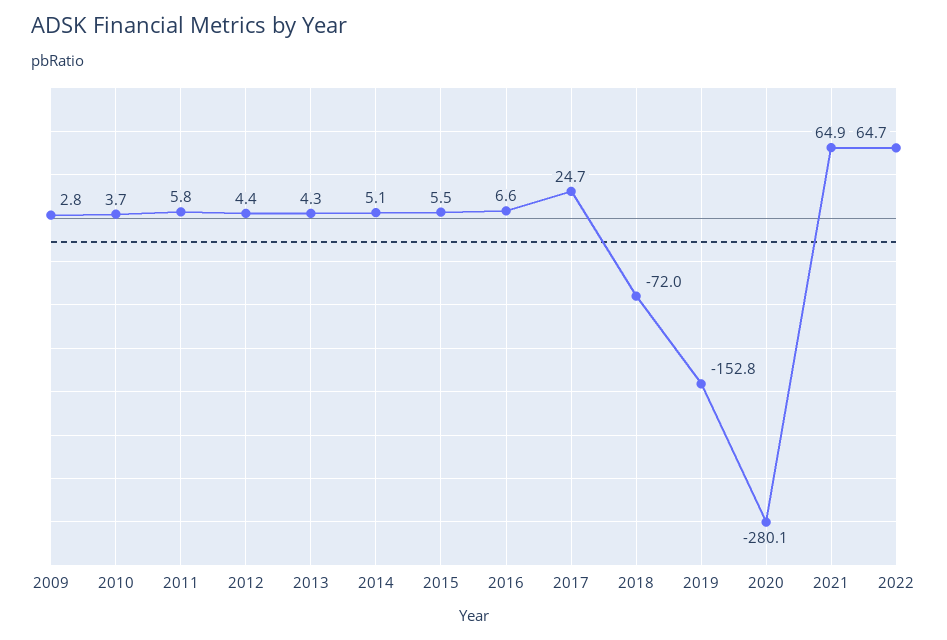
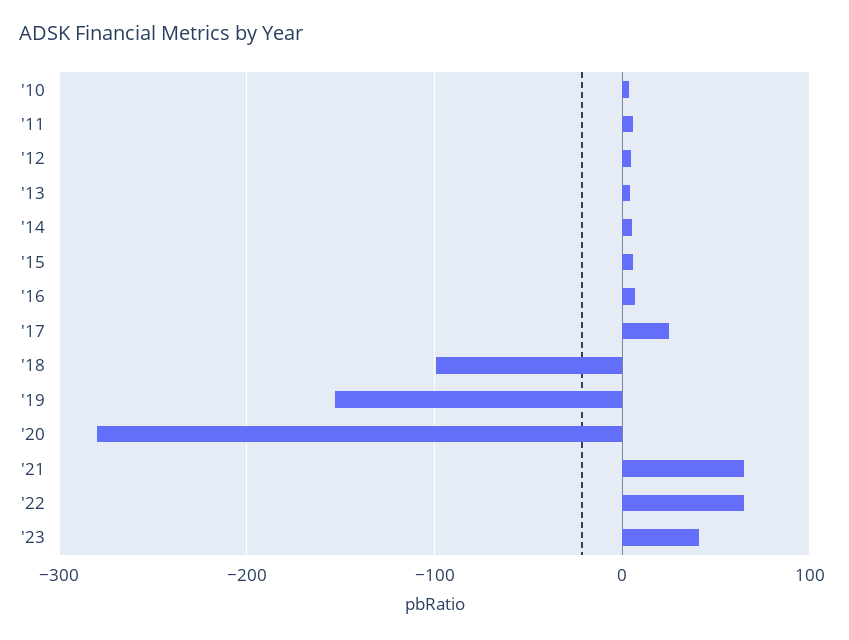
2009: 2.8 -> none
2018: -72 -> -100
'23: none -> 40

